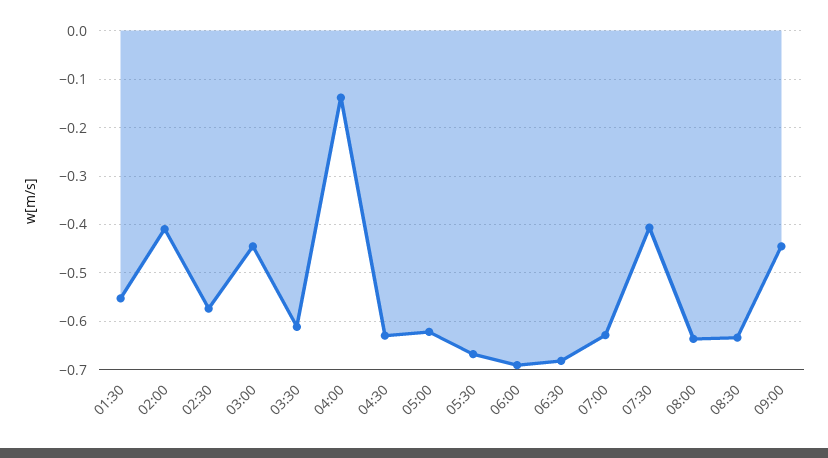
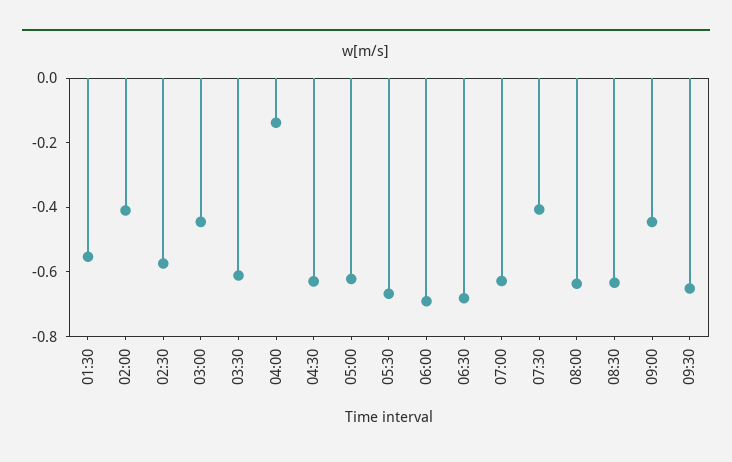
09:30: none -> -0.65

